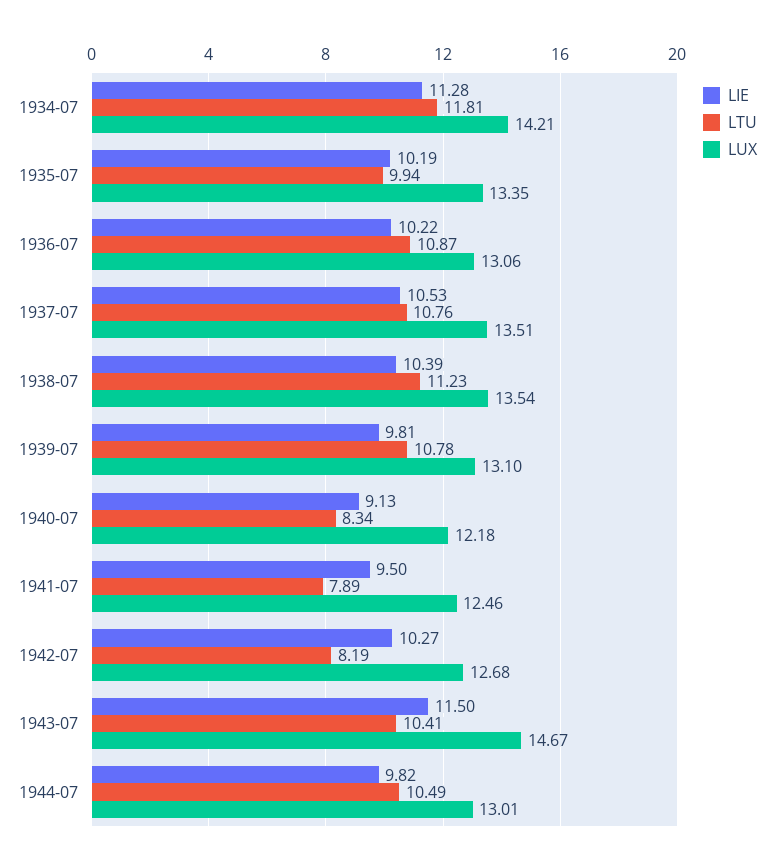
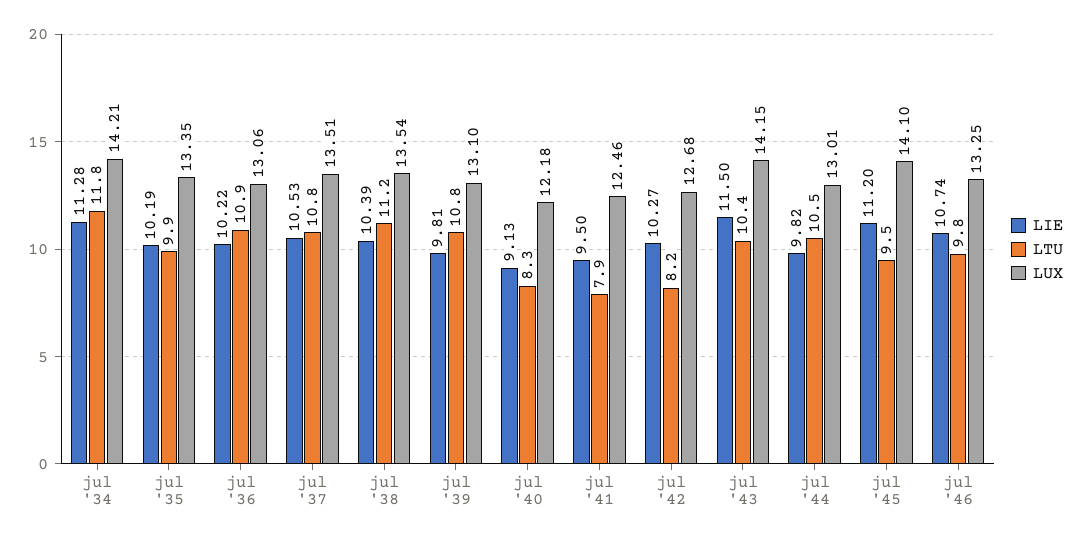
LUX, 1943-07: 14.67 -> 14.15
LIE, jul '45: none -> 11.2
LTU, jul '45: none -> 9.5
LUX, jul '45: none -> 14.1
LIE, jul '46: none -> 10.74
LTU, jul '46: none -> 9.8
LUX, jul '46: none -> 13.25

